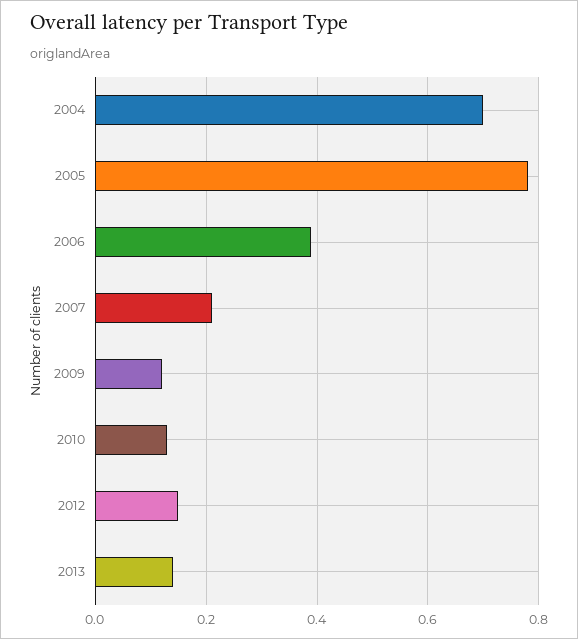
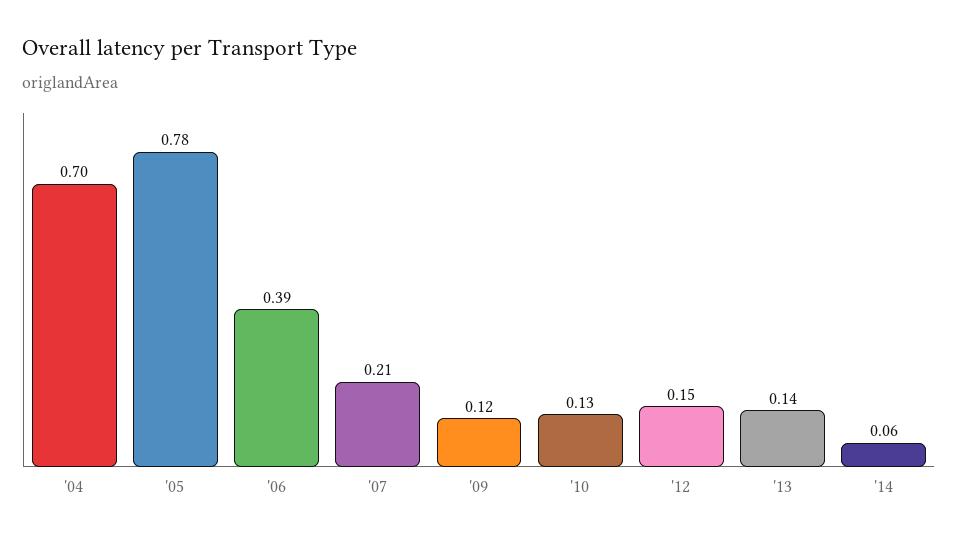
'14: none -> 0.06

